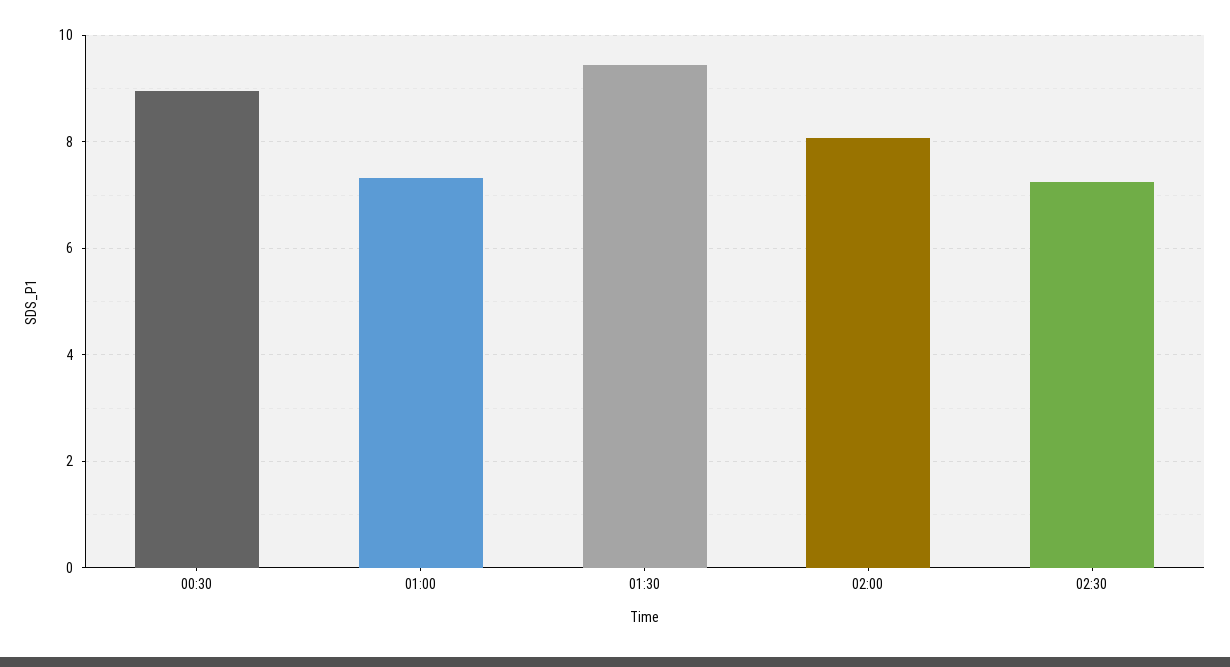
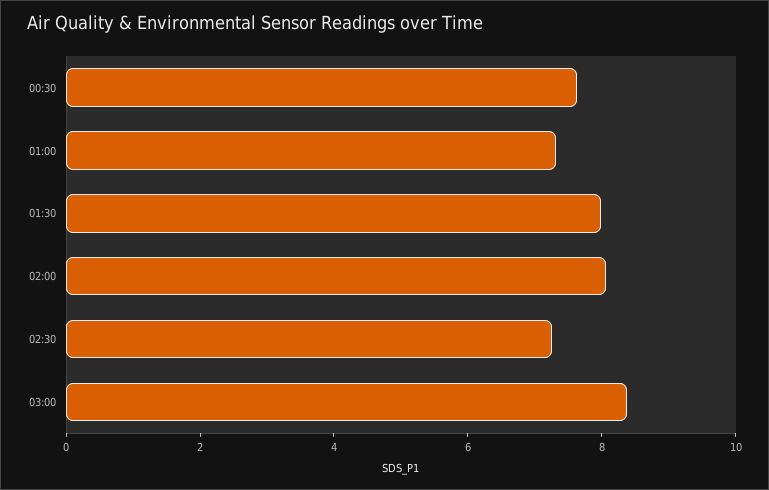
00:30: 9 -> 7.5
01:30: 9.4 -> 8
03:00: none -> 8.5

